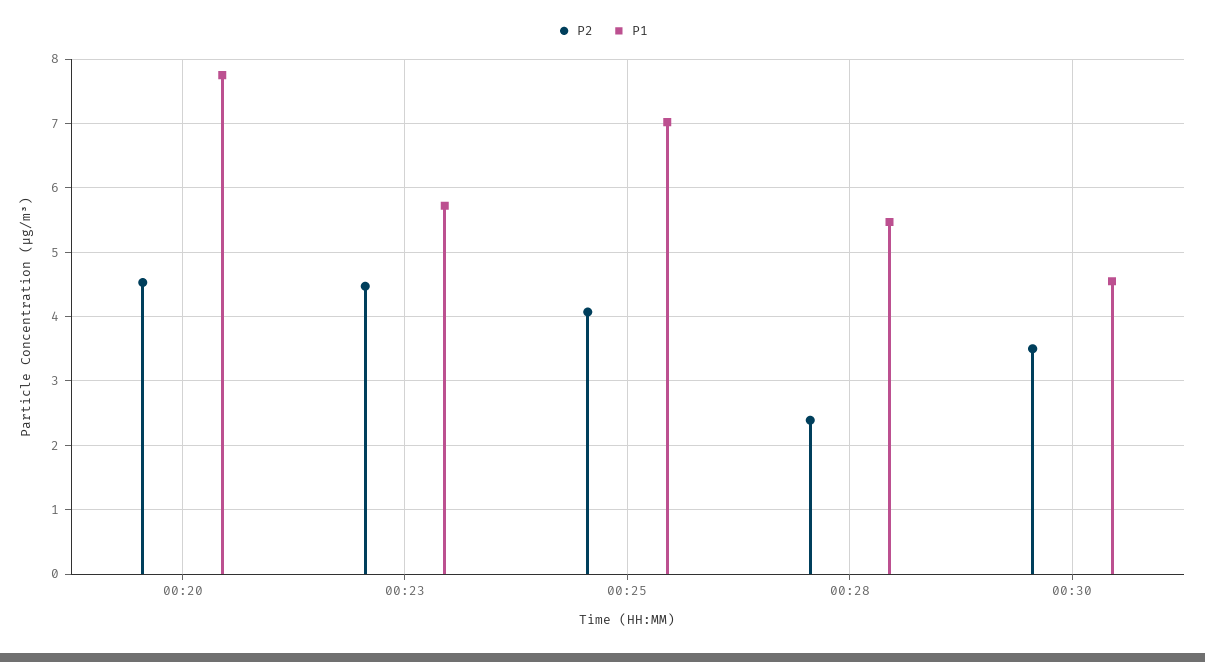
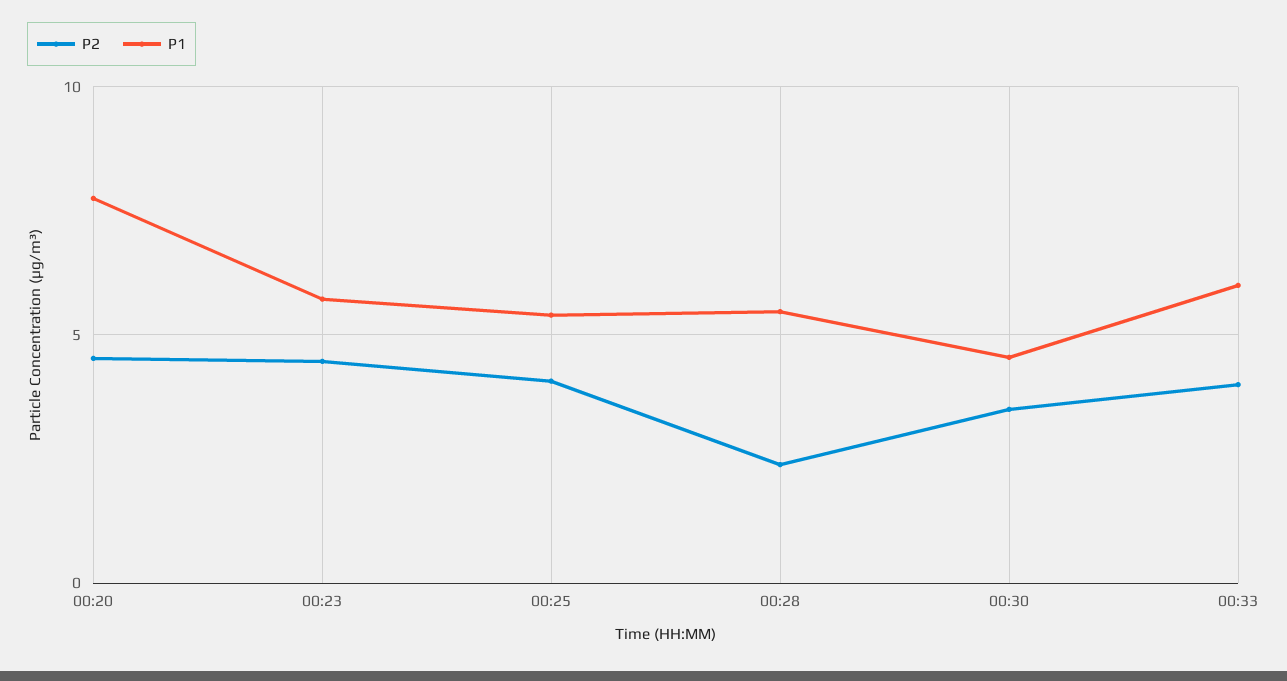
P1, 00:25: 7 -> 5.5
P2, 00:33: none -> 4
P1, 00:33: none -> 6

